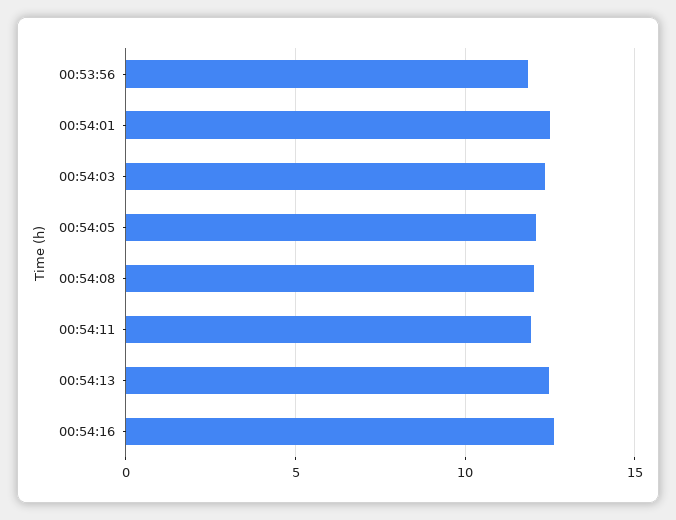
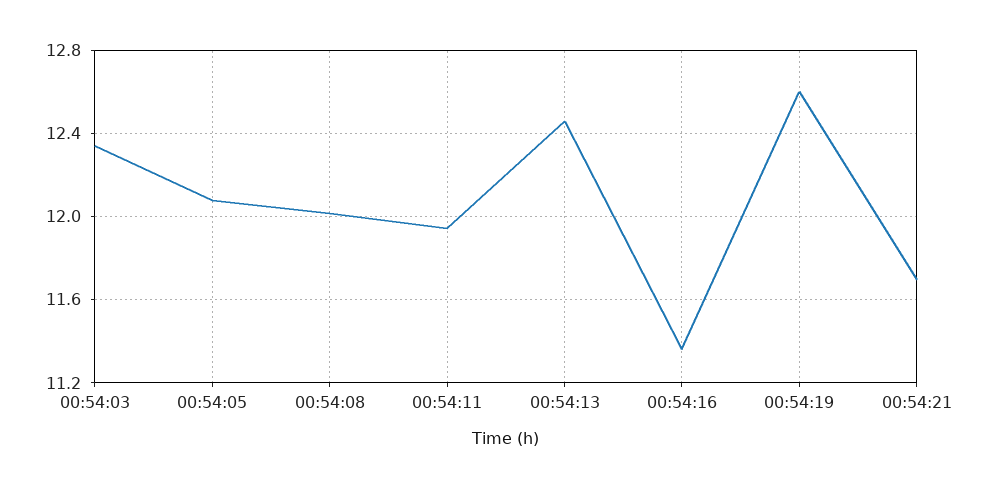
00:53:56: 12 -> none
00:54:01: 12.5 -> none
00:54:16: 12.5 -> 11.35
00:54:19: none -> 12.6
00:54:21: none -> 11.7

